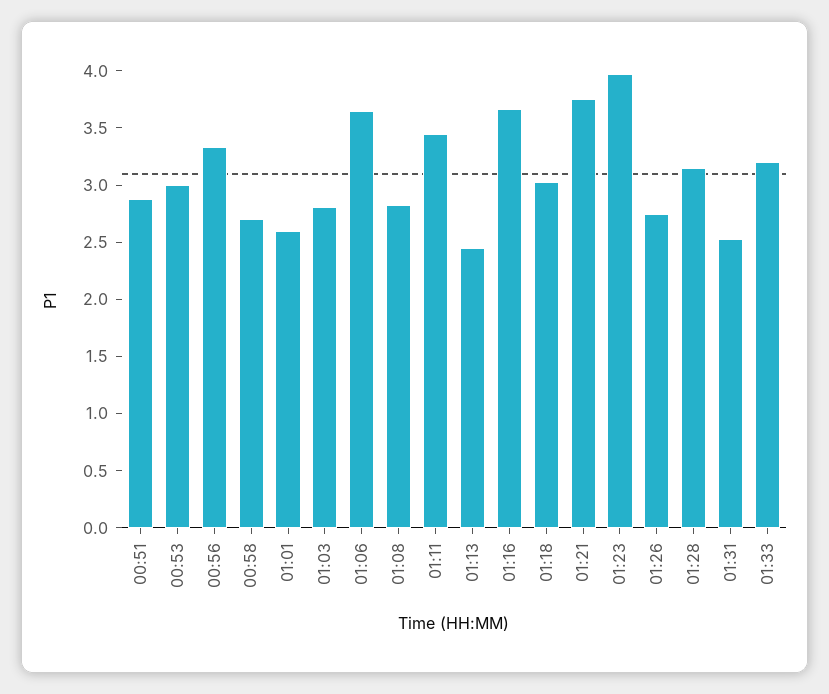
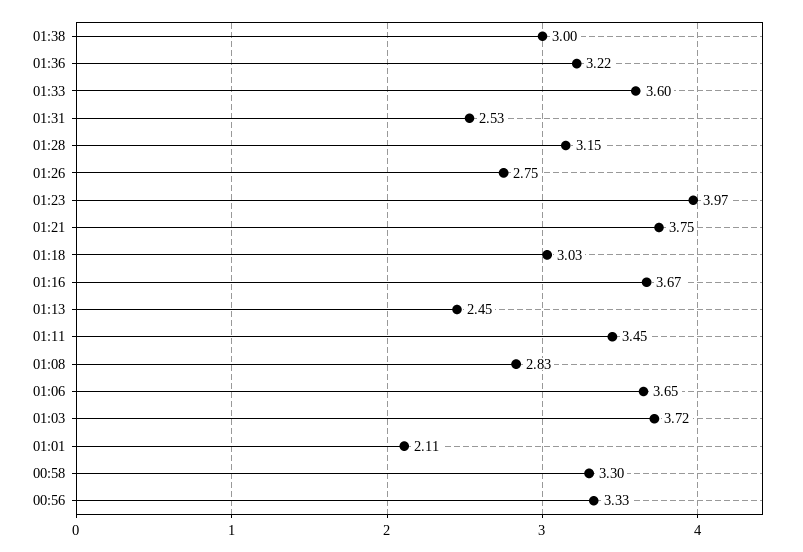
00:51: 2.9 -> none
00:53: 3 -> none
00:58: 2.7 -> 3.3
01:01: 2.6 -> 2.11
01:03: 2.8 -> 3.72
01:33: 3.2 -> 3.6
01:38: none -> 3
01:36: none -> 3.22

